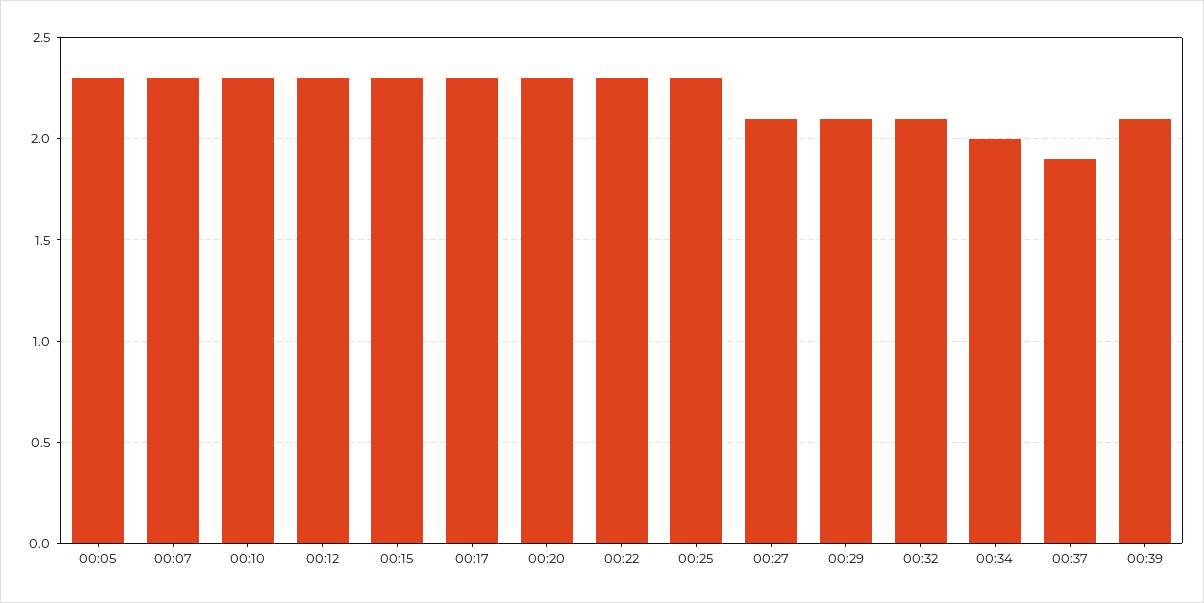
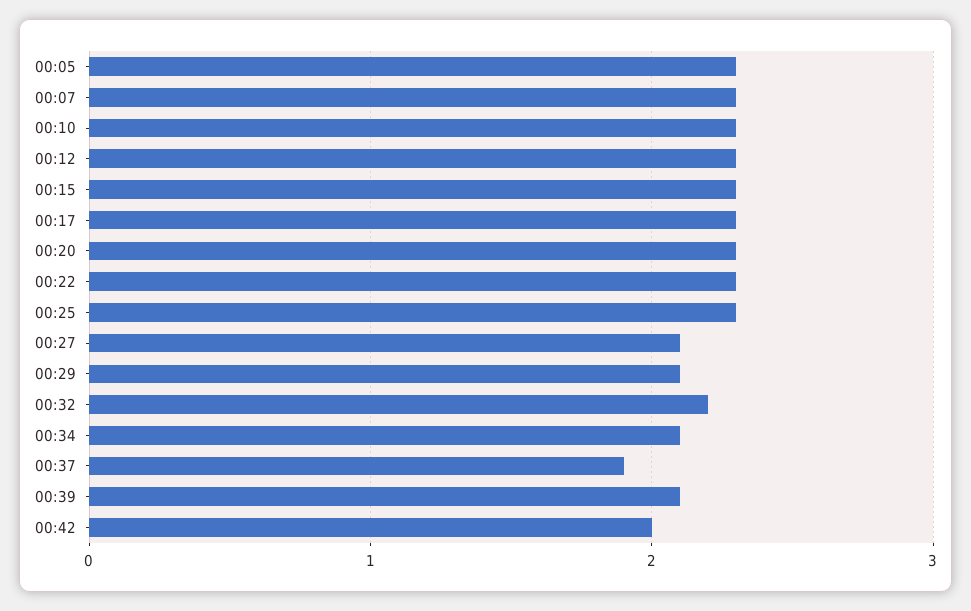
00:32: 2.1 -> 2.2
00:34: 2 -> 2.1
00:42: none -> 2

